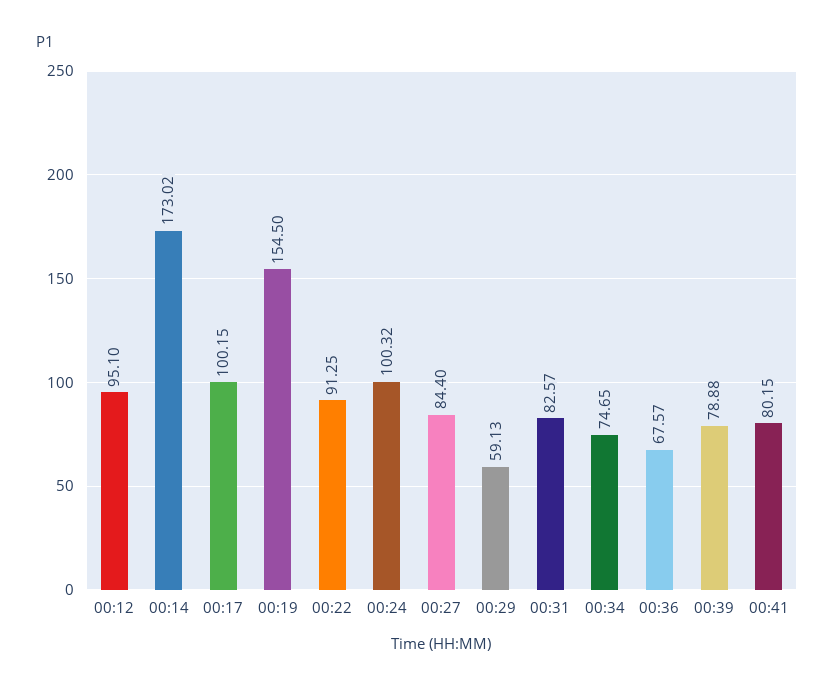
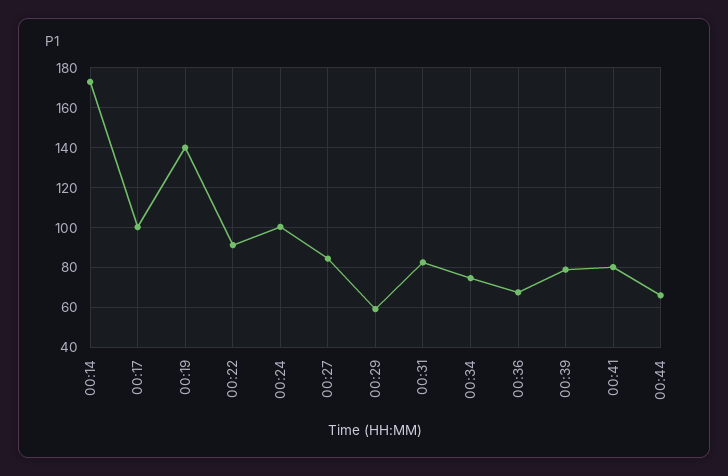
00:12: 95.1 -> none
00:19: 154.5 -> 140
00:44: none -> 65

